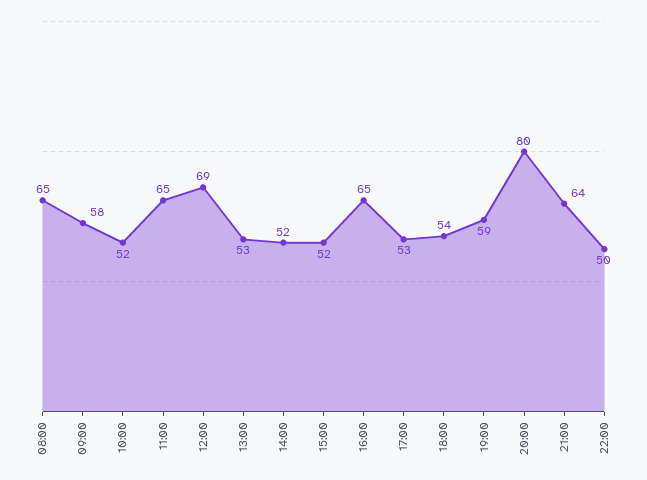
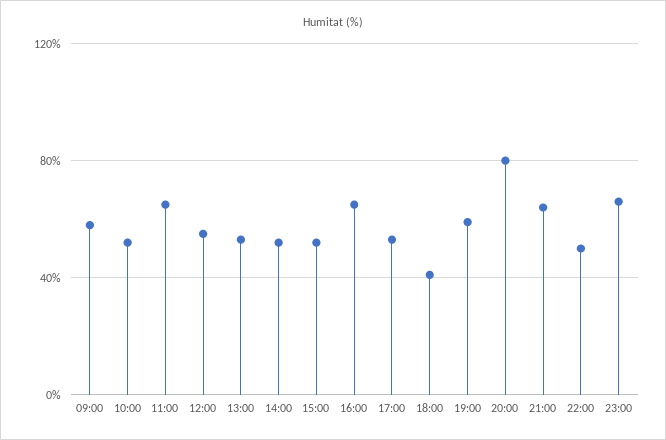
08:00: 65 -> none
12:00: 69 -> 55
18:00: 54 -> 40
23:00: none -> 65

